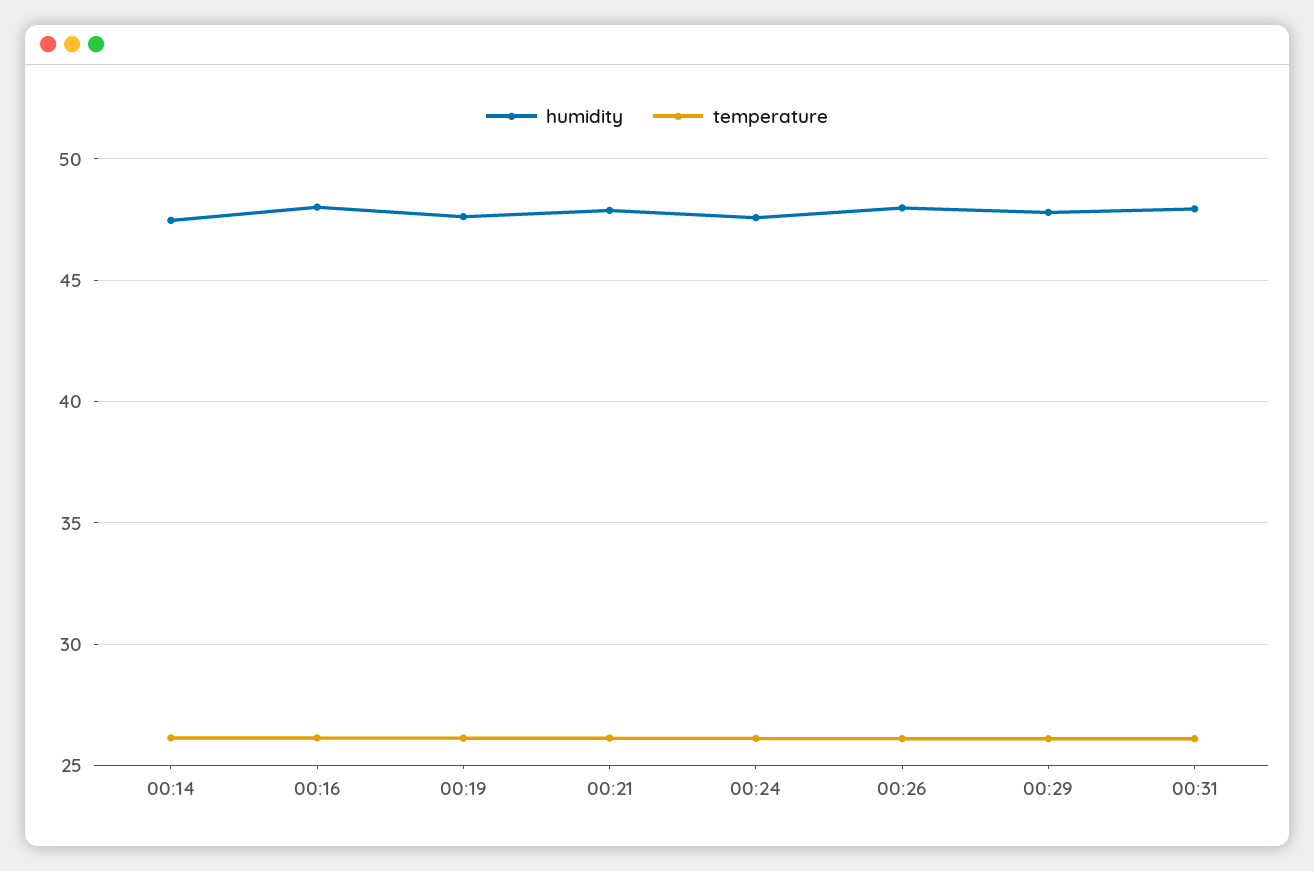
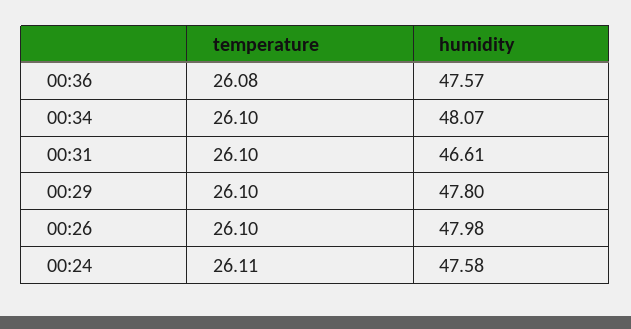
humidity, 00:14: 47.5 -> none
temperature, 00:14: 26 -> none
humidity, 00:16: 48 -> none
temperature, 00:16: 26 -> none
humidity, 00:19: 47.5 -> none
temperature, 00:19: 26 -> none
humidity, 00:21: 48 -> none
temperature, 00:21: 26 -> none
humidity, 00:31: 48 -> 46.61
temperature, 00:36: none -> 26.08
humidity, 00:36: none -> 47.57
temperature, 00:34: none -> 26.1
humidity, 00:34: none -> 48.07

